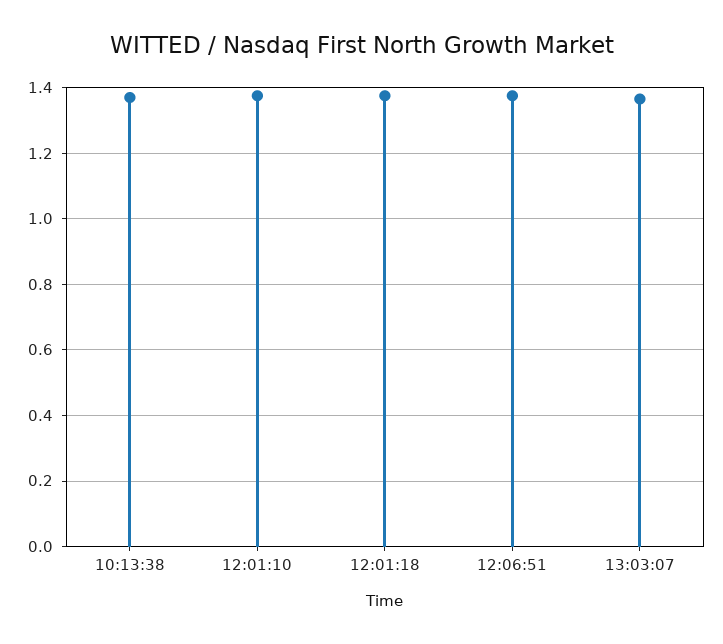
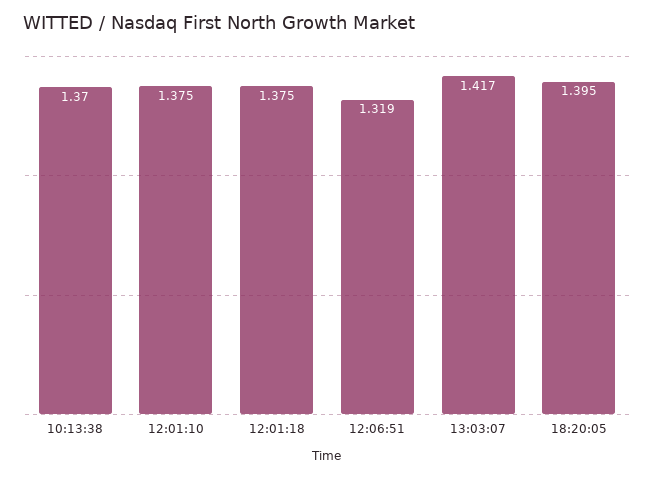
12:06:51: 1.38 -> 1.319
13:03:07: 1.36 -> 1.417
18:20:05: none -> 1.395

